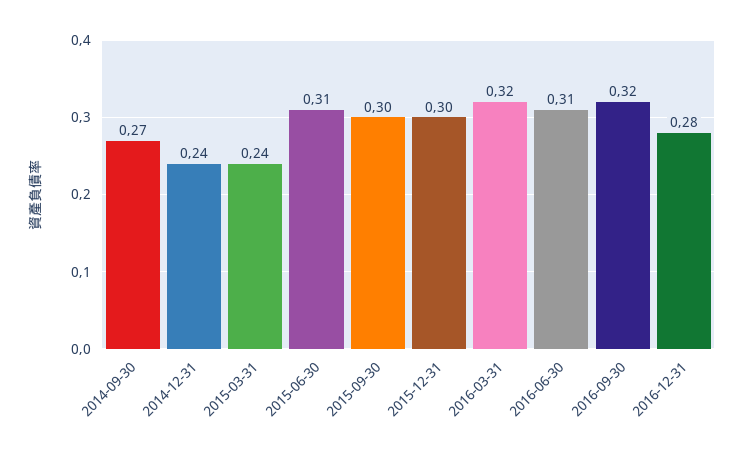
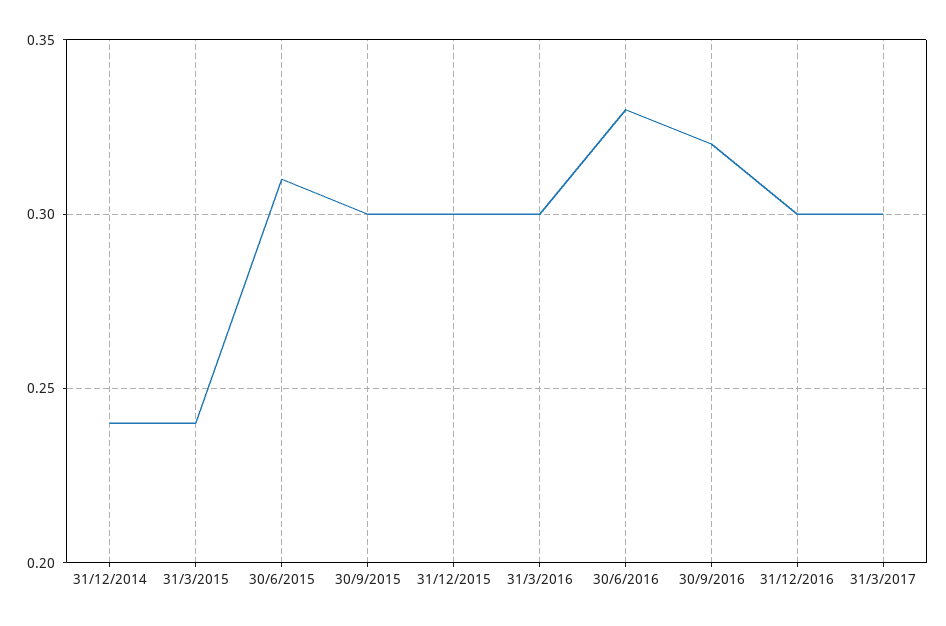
2014-09-30: 0.27 -> none
2016-03-31: 0.32 -> 0.3
2016-06-30: 0.31 -> 0.33
2016-12-31: 0.28 -> 0.3
31/3/2017: none -> 0.3

